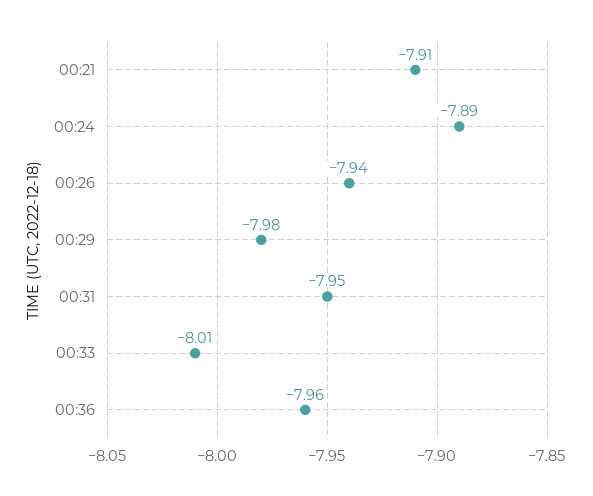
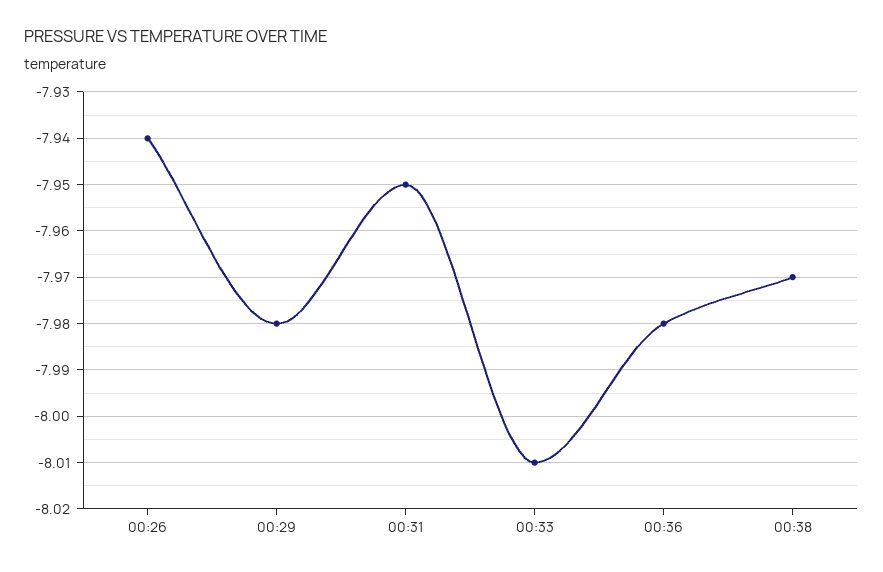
00:21: -7.91 -> none
00:24: -7.89 -> none
00:36: -7.96 -> -7.98
00:38: none -> -7.97

